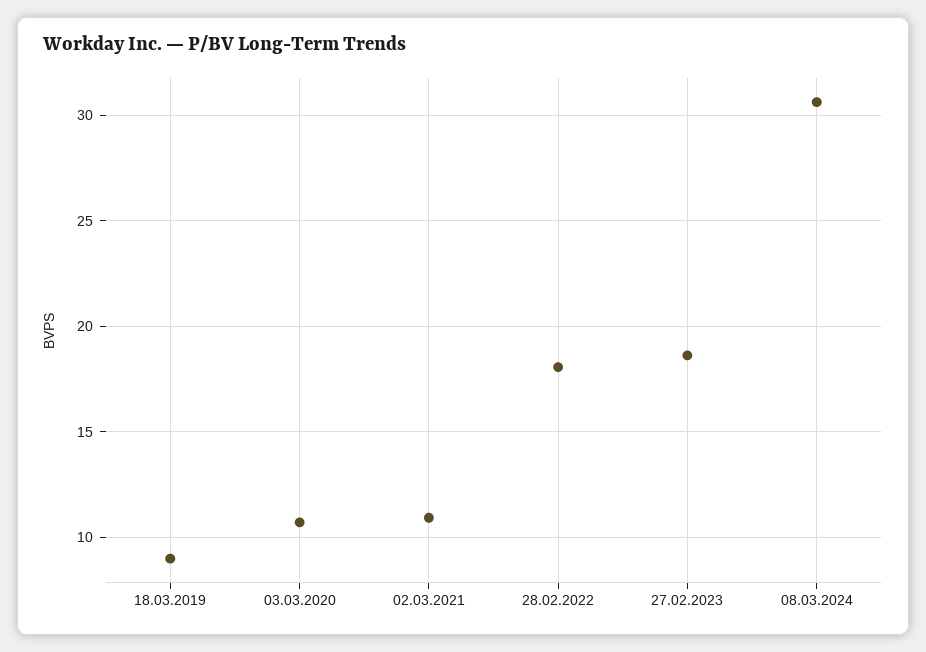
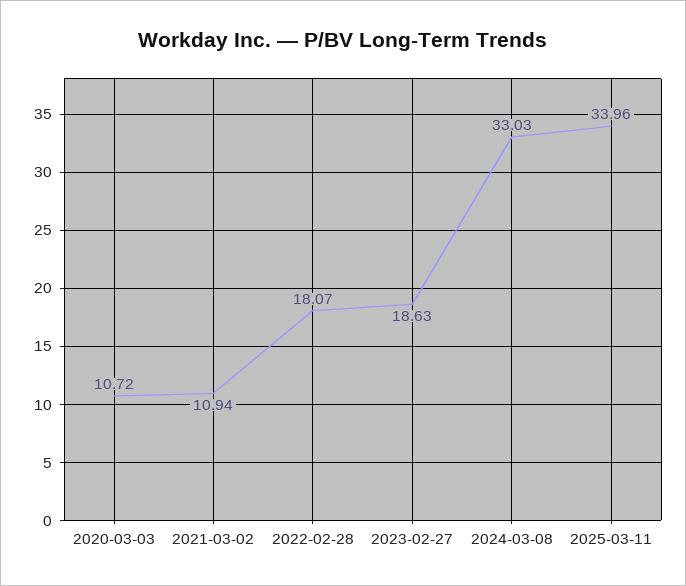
18.03.2019: 9 -> none
08.03.2024: 30.5 -> 33.03
2025-03-11: none -> 33.96

